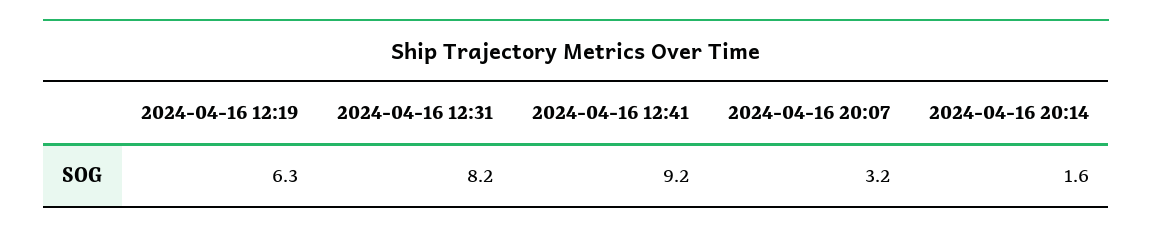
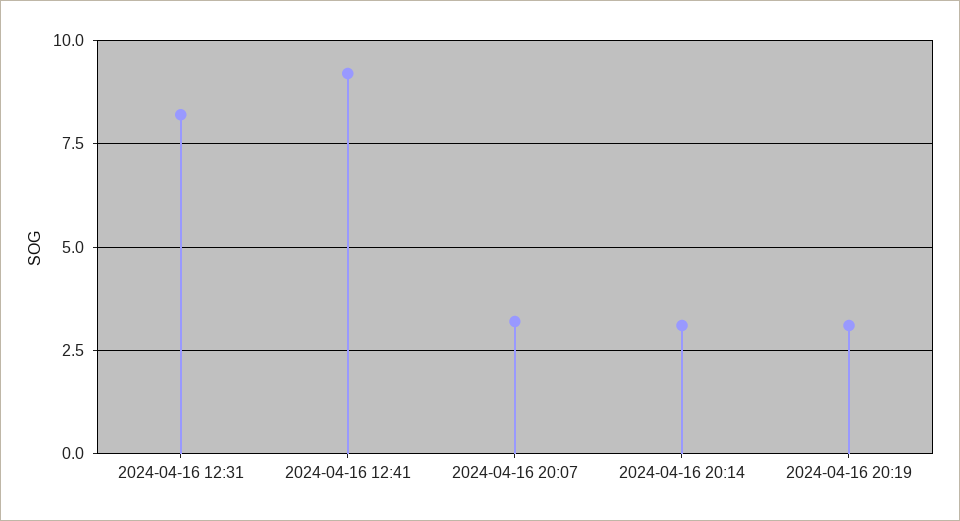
2024-04-16 12:19: 6.3 -> none
2024-04-16 20:14: 1.6 -> 3
2024-04-16 20:19: none -> 3

